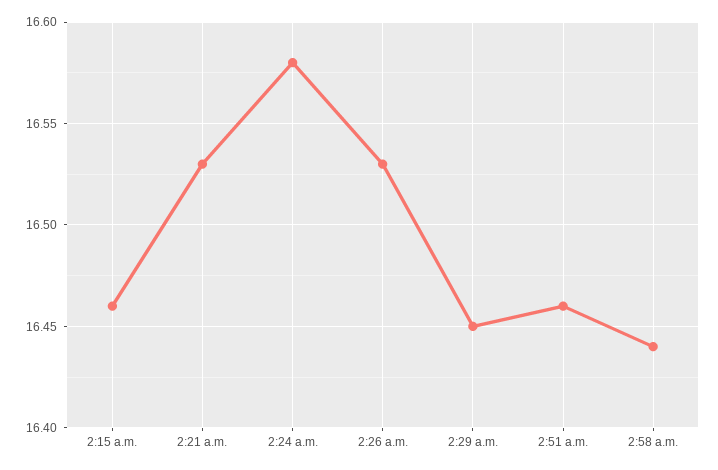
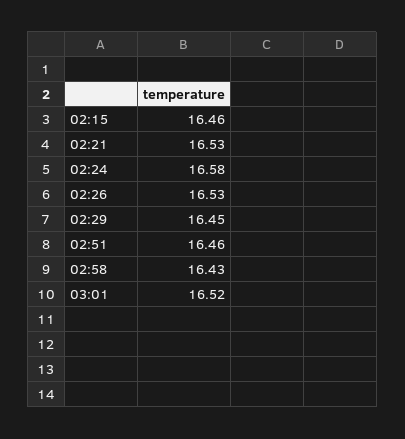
2:58 a.m.: 16.44 -> 16.43
03:01: none -> 16.52

